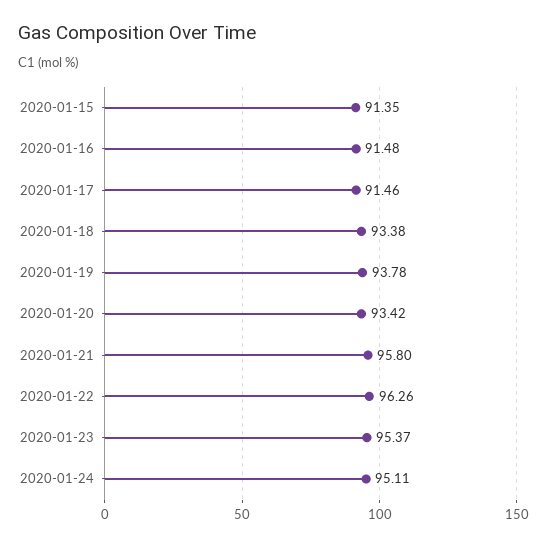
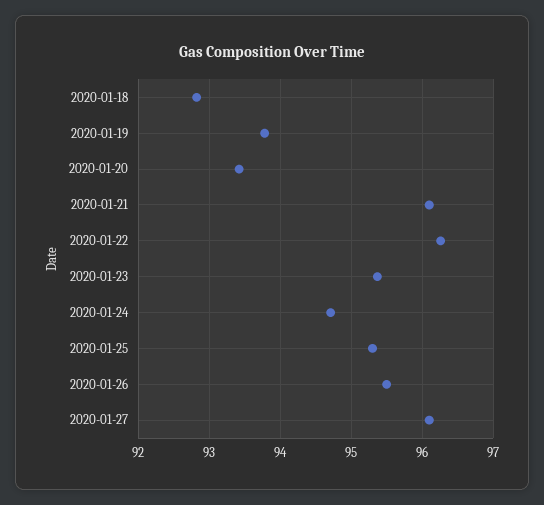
2020-01-15: 91.35 -> none
2020-01-16: 91.48 -> none
2020-01-17: 91.46 -> none
2020-01-18: 93.38 -> 92.8
2020-01-21: 95.8 -> 96.1
2020-01-24: 95.11 -> 94.7
2020-01-25: none -> 95.3
2020-01-26: none -> 95.5
2020-01-27: none -> 96.1

